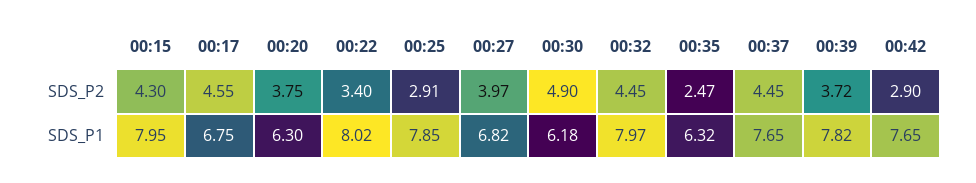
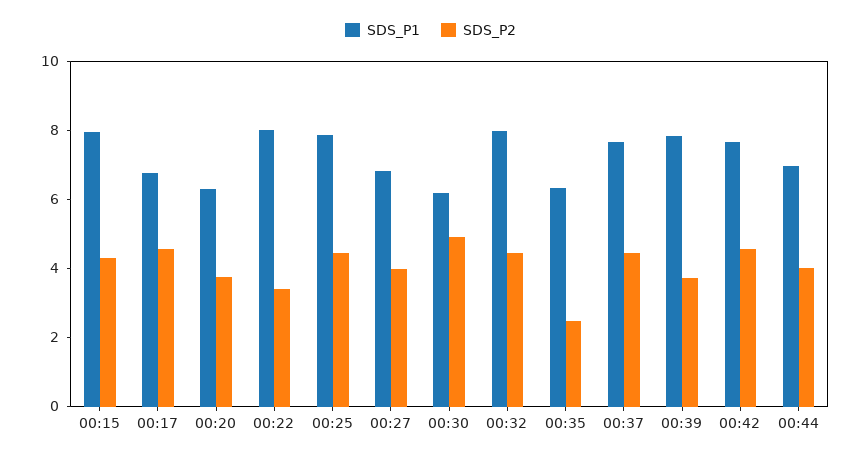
SDS_P2, 00:25: 2.91 -> 4.5
SDS_P2, 00:42: 2.9 -> 4.5
SDS_P1, 00:44: none -> 7
SDS_P2, 00:44: none -> 4

